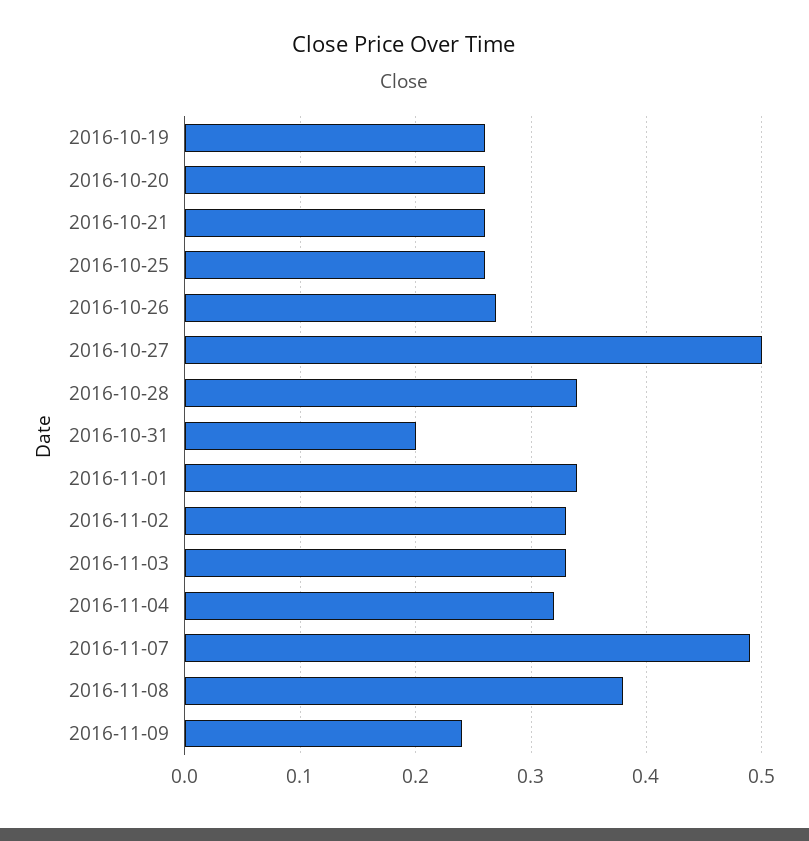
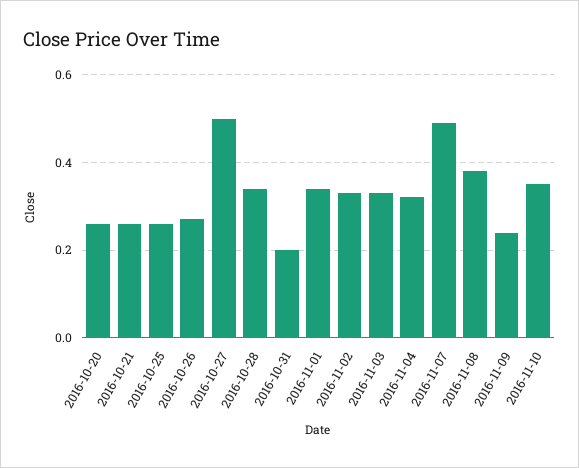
2016-10-19: 0.26 -> none
2016-11-10: none -> 0.35

